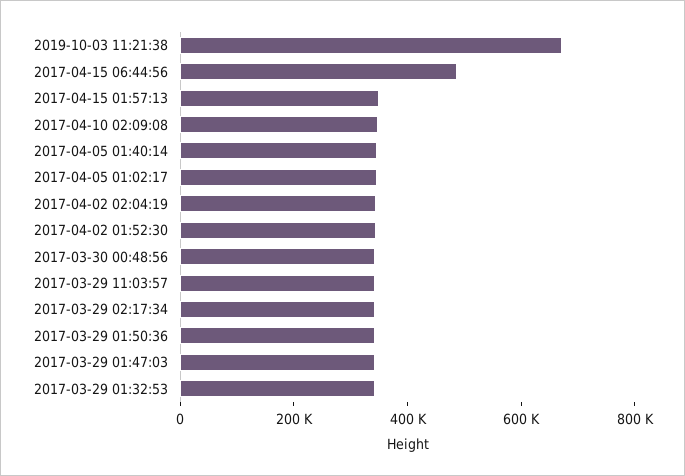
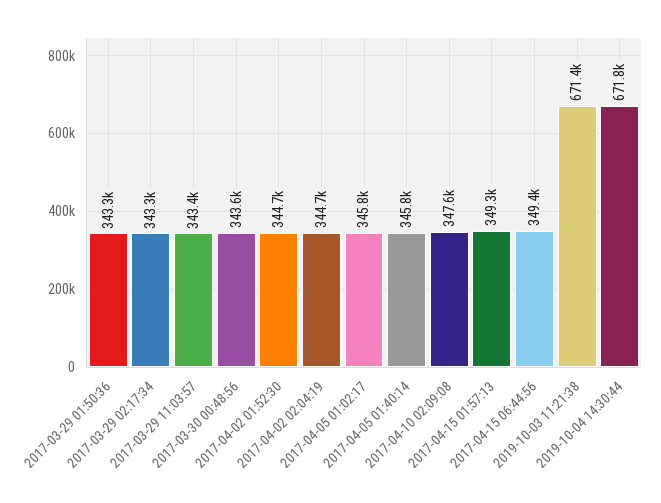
2017-04-15 06:44:56: 500000 -> 349400
2017-03-29 01:47:03: 350000 -> none
2017-03-29 01:32:53: 350000 -> none
2019-10-04 14:30:44: none -> 671800

